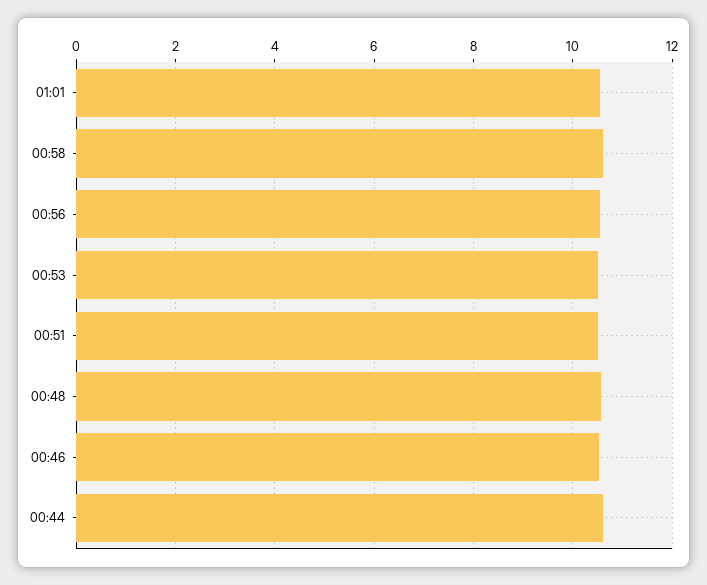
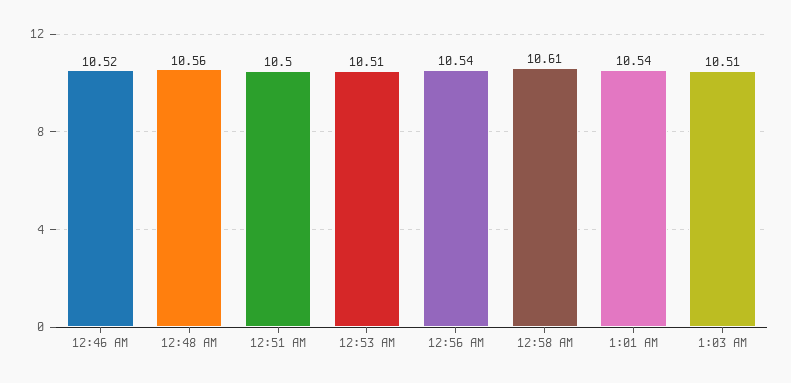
00:44: 10.6 -> none
1:03 AM: none -> 10.51

